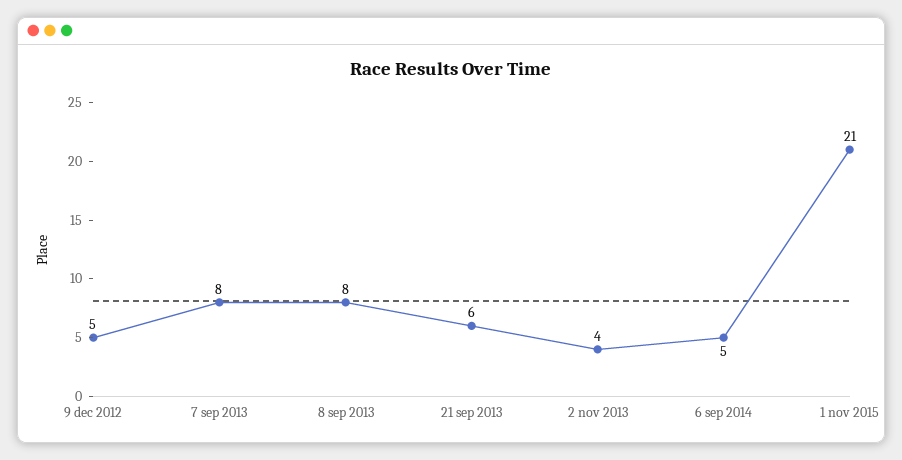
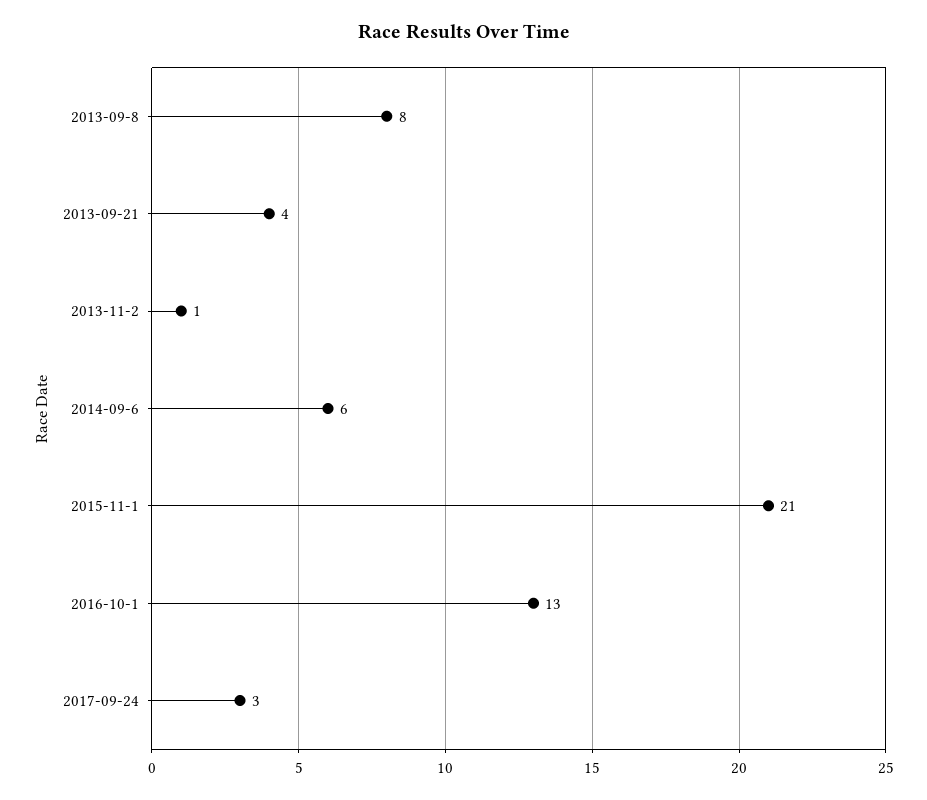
9 dec 2012: 5 -> none
7 sep 2013: 8 -> none
21 sep 2013: 6 -> 4
2 nov 2013: 4 -> 1
6 sep 2014: 5 -> 6
2016-10-1: none -> 13
2017-09-24: none -> 3

